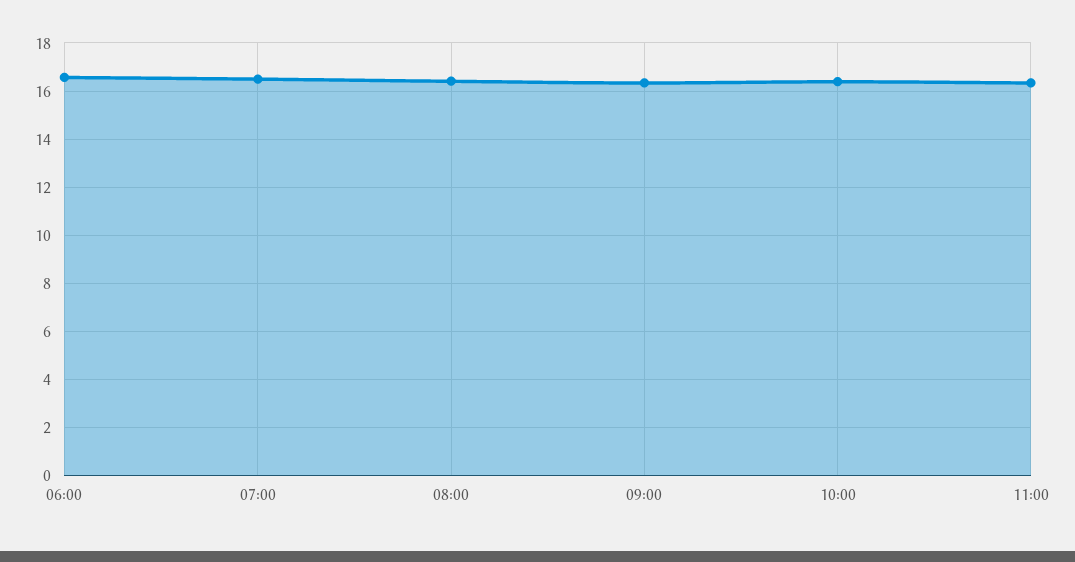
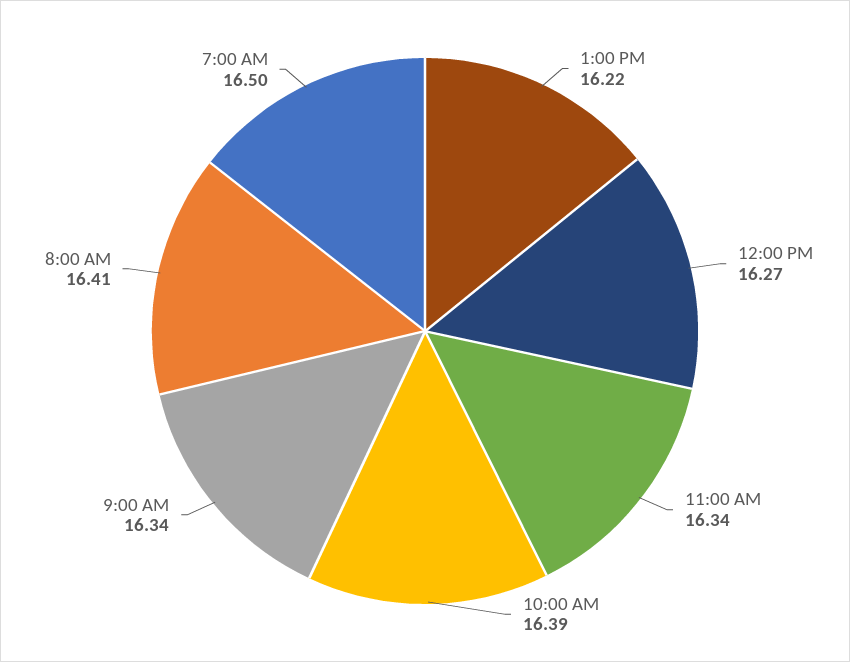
06:00: 16.5 -> none
1:00 PM: none -> 16.22
12:00 PM: none -> 16.27

